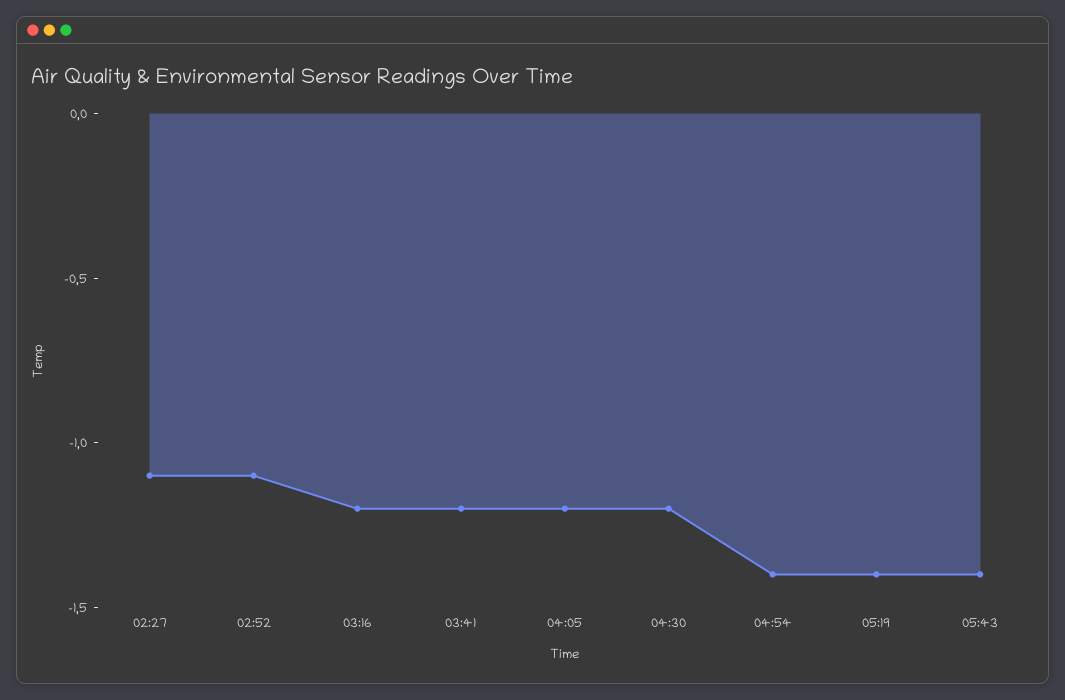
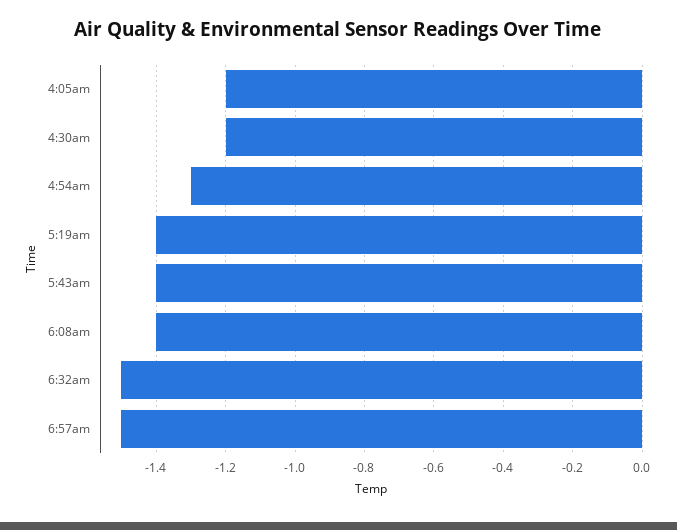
02:27: -1.1 -> none
02:52: -1.1 -> none
03:16: -1.2 -> none
03:41: -1.2 -> none
04:54: -1.4 -> -1.3
6:08am: none -> -1.4
6:32am: none -> -1.5
6:57am: none -> -1.5

